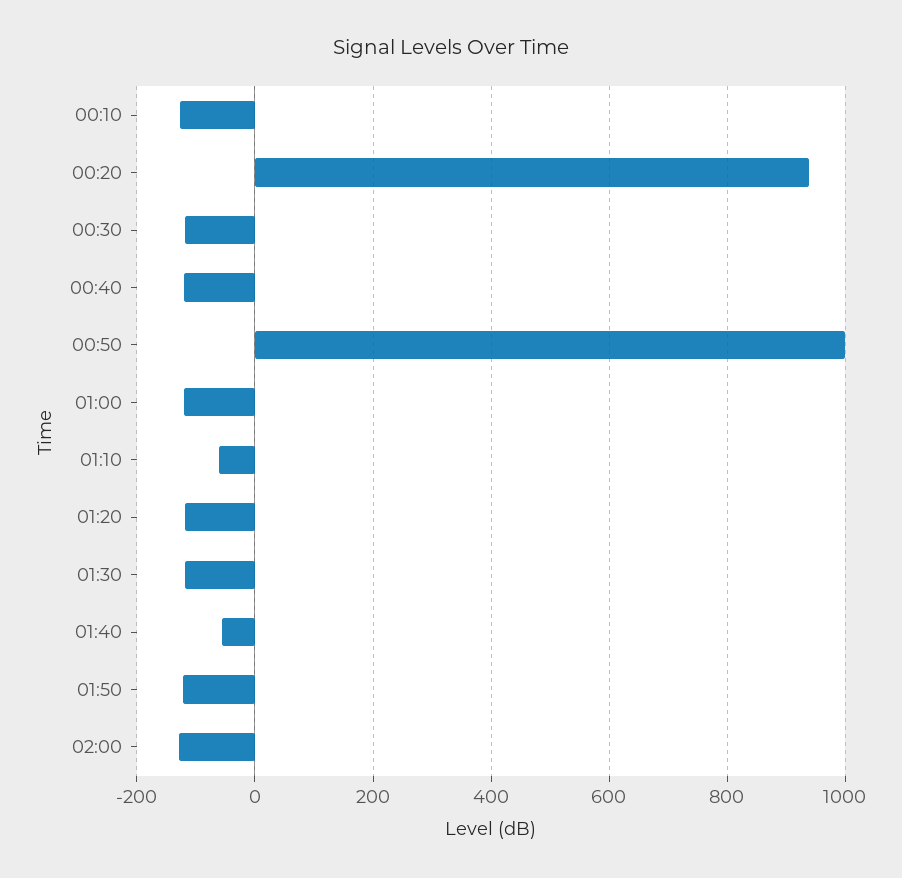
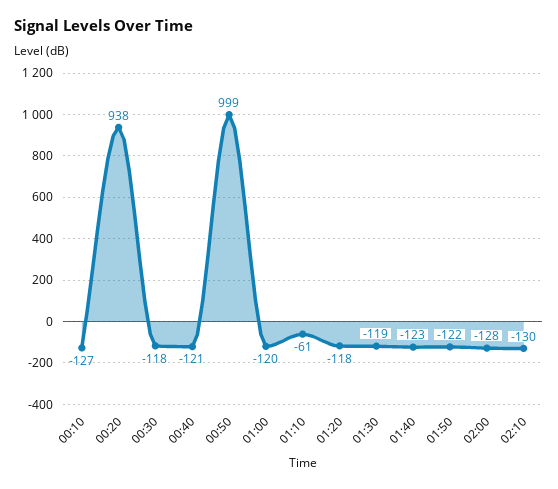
01:40: -60 -> -123
02:10: none -> -130

